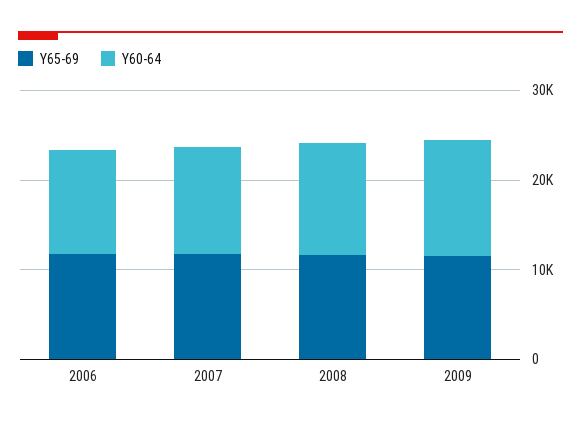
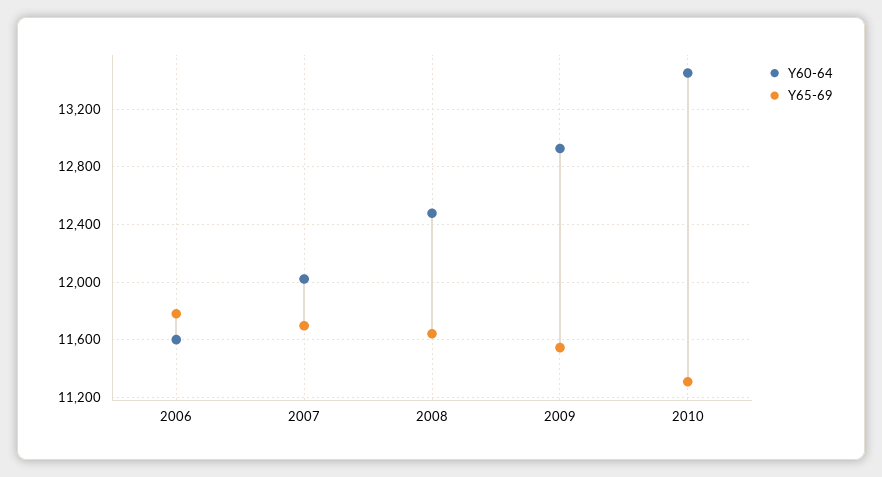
Y60-64, 2010: none -> 13450
Y65-69, 2010: none -> 11300

